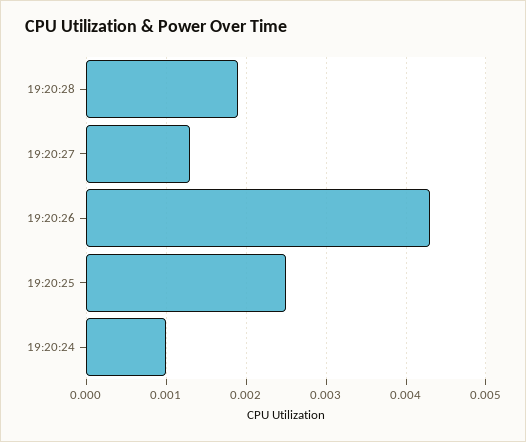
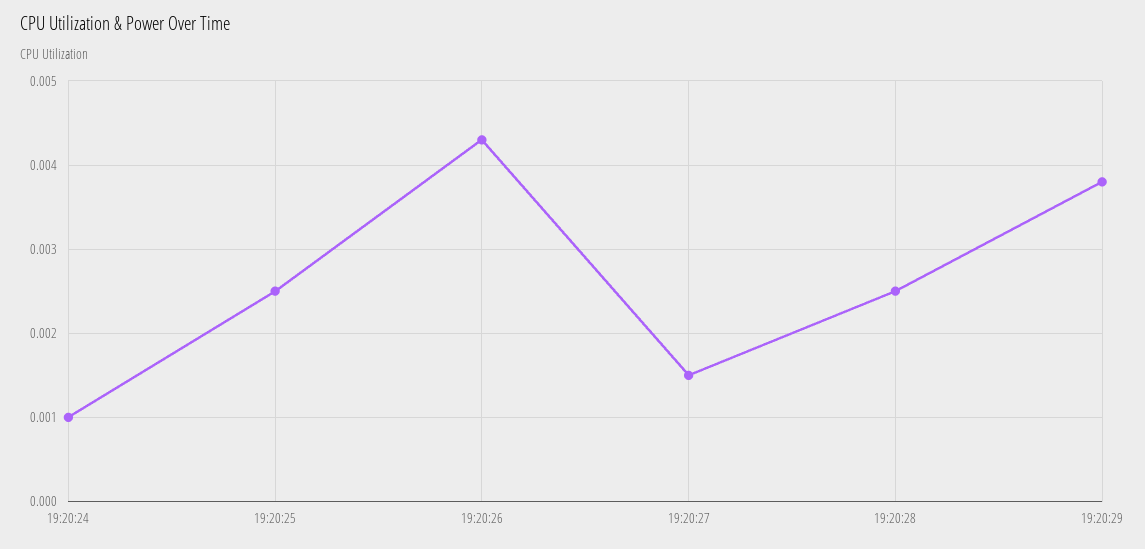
19:20:28: 0.0019 -> 0.0025
19:20:27: 0.0013 -> 0.0015
19:20:29: none -> 0.0038

